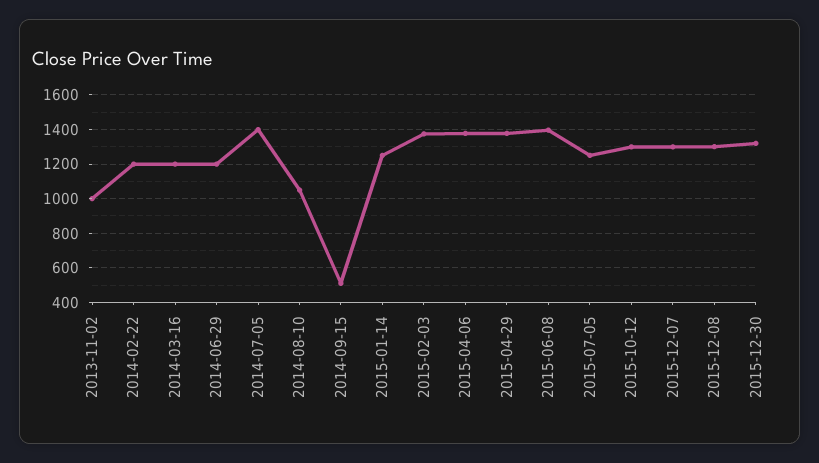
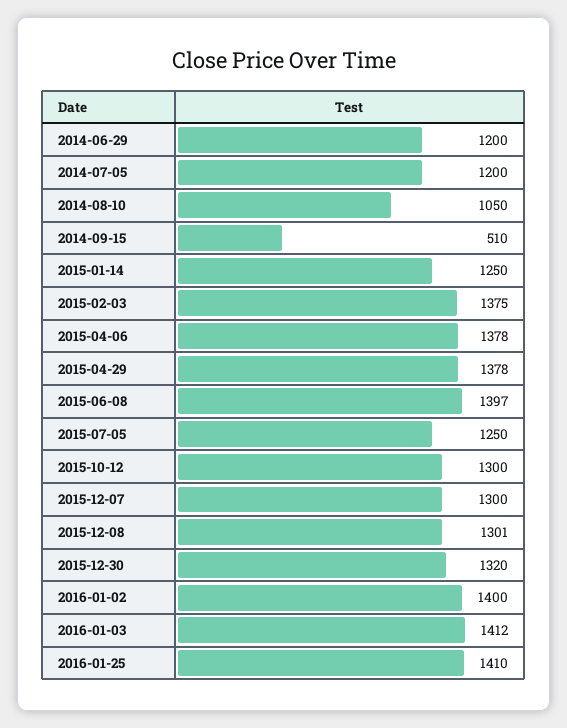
2013-11-02: 1000 -> none
2014-02-22: 1200 -> none
2014-03-16: 1200 -> none
2014-07-05: 1400 -> 1200
2016-01-02: none -> 1400
2016-01-03: none -> 1412
2016-01-25: none -> 1410

